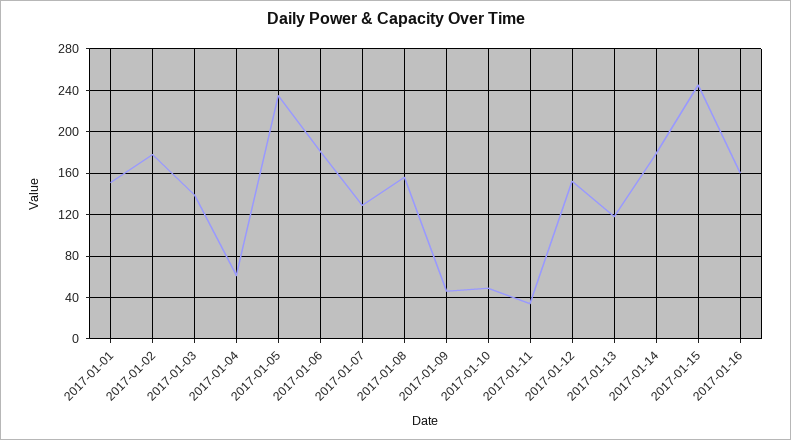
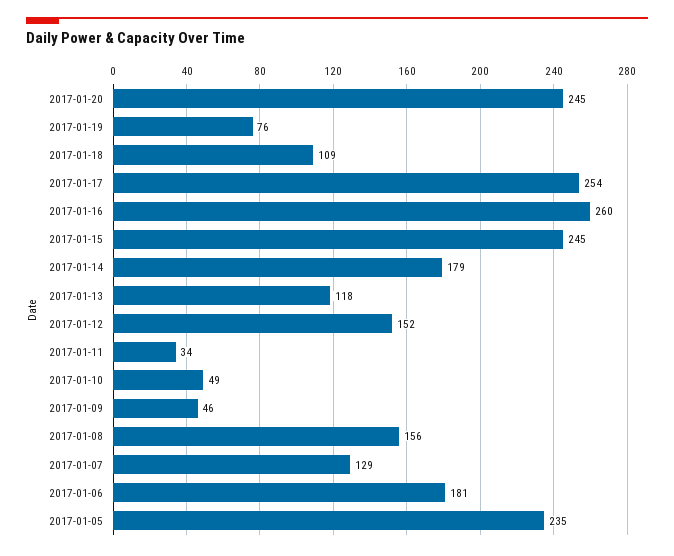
2017-01-01: 150 -> none
2017-01-02: 180 -> none
2017-01-03: 140 -> none
2017-01-04: 60 -> none
2017-01-16: 160 -> 260
2017-01-20: none -> 245
2017-01-19: none -> 76
2017-01-18: none -> 109
2017-01-17: none -> 254

